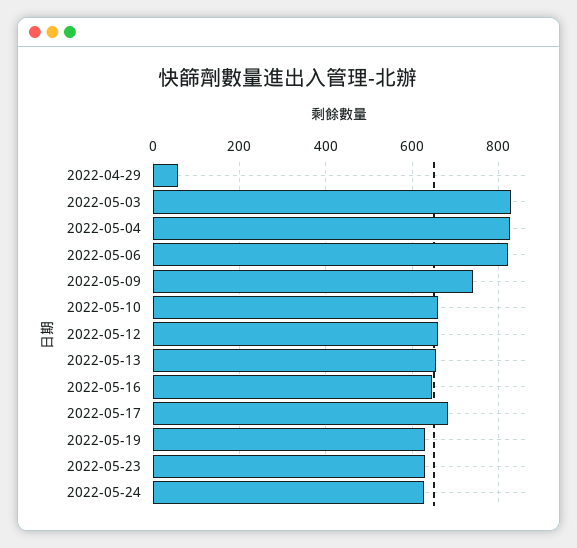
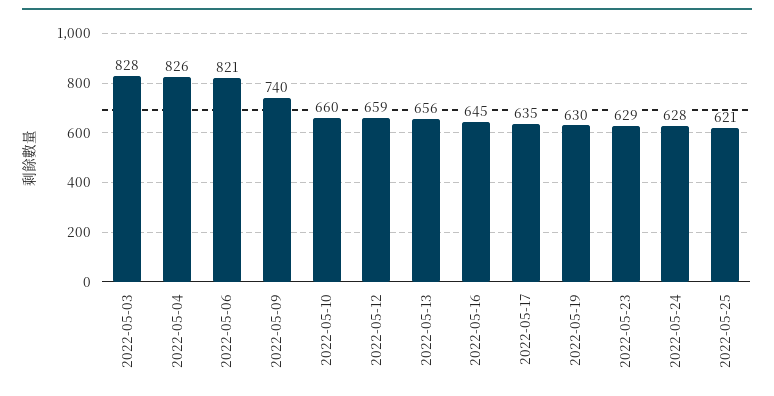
2022-04-29: 60 -> none
2022-05-17: 680 -> 635
2022-05-25: none -> 621

